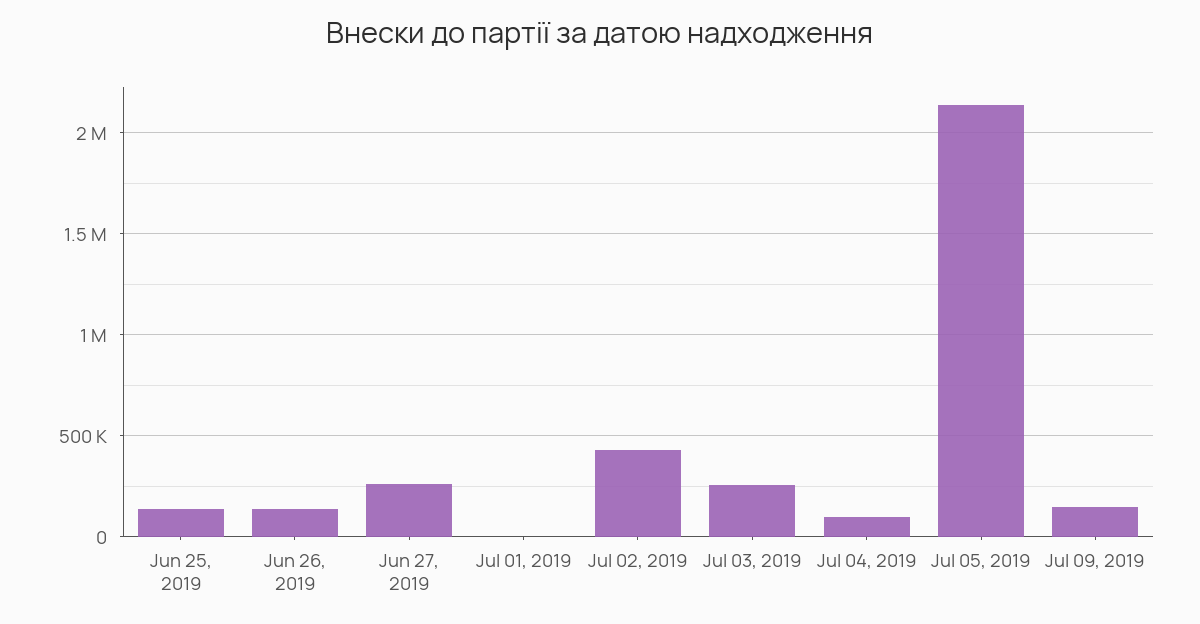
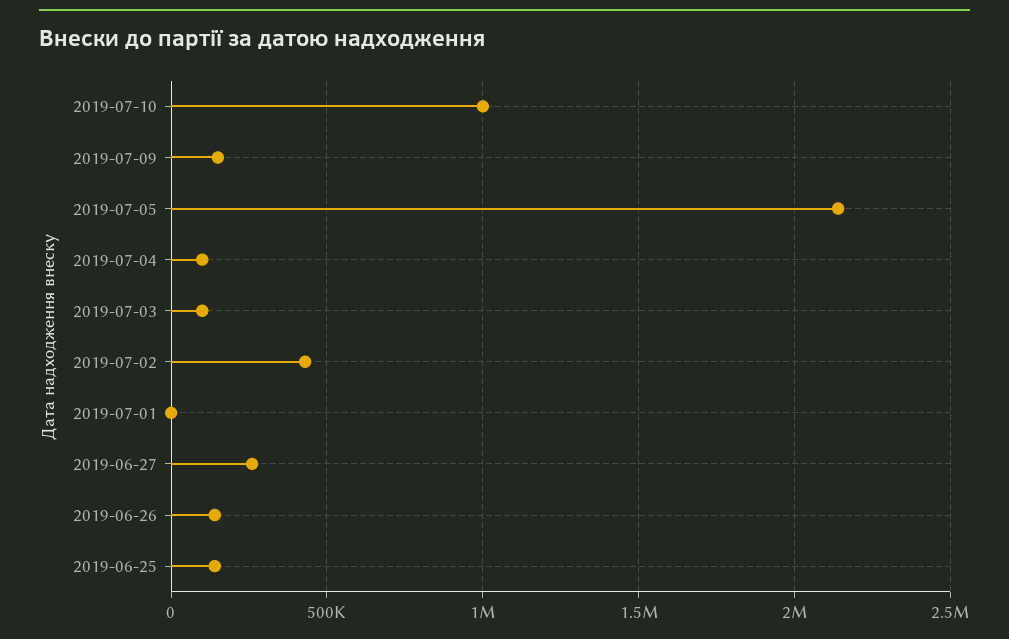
Jul 03, 2019: 250000 -> 100000
2019-07-10: none -> 1000000

